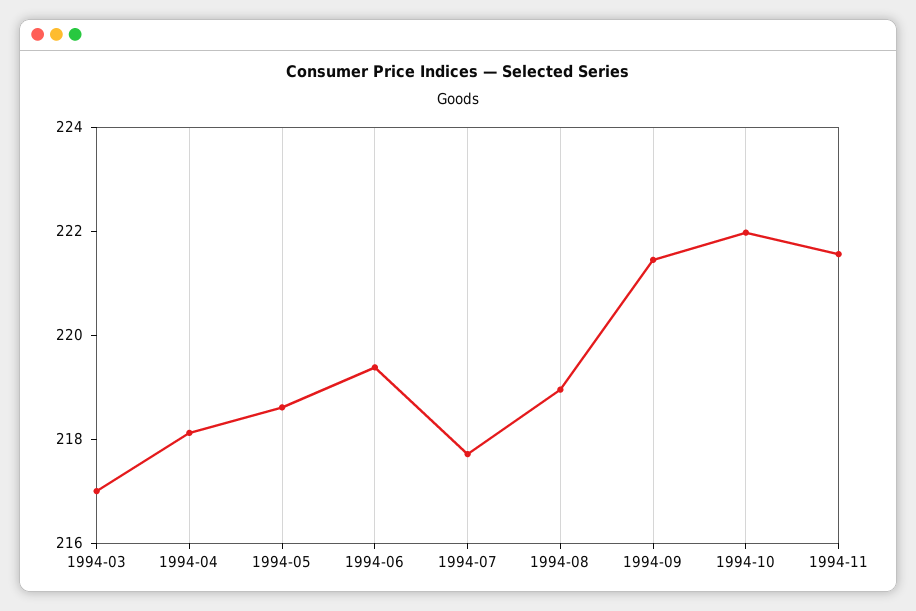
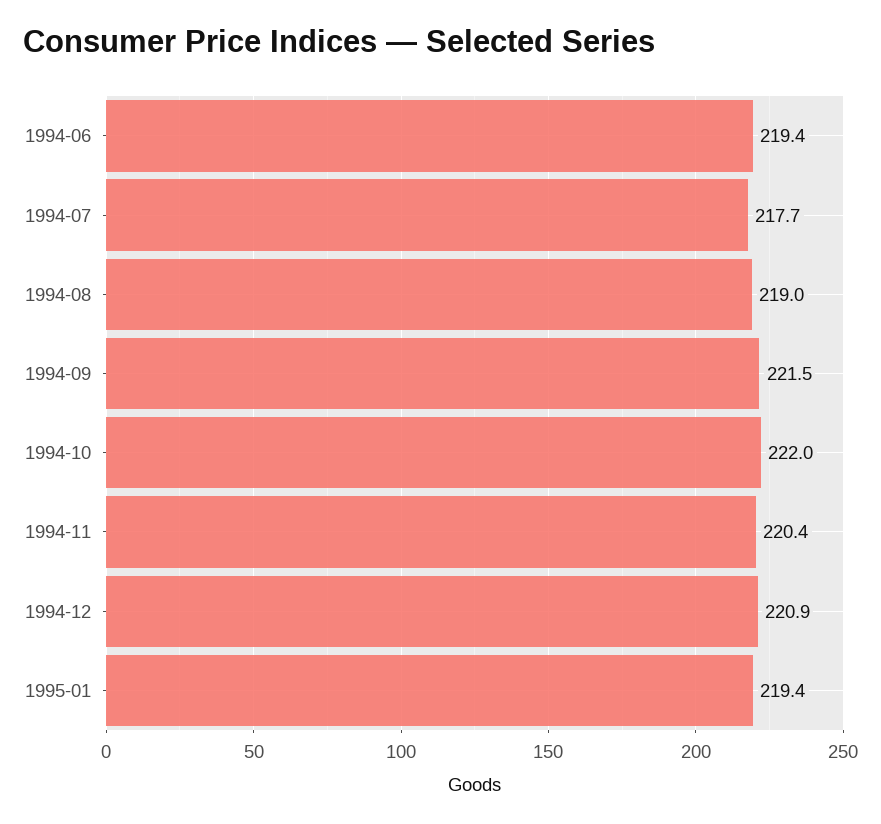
1994-03: 217 -> none
1994-04: 218 -> none
1994-05: 218.5 -> none
1994-11: 221.5 -> 220.4
1994-12: none -> 220.9
1995-01: none -> 219.4

